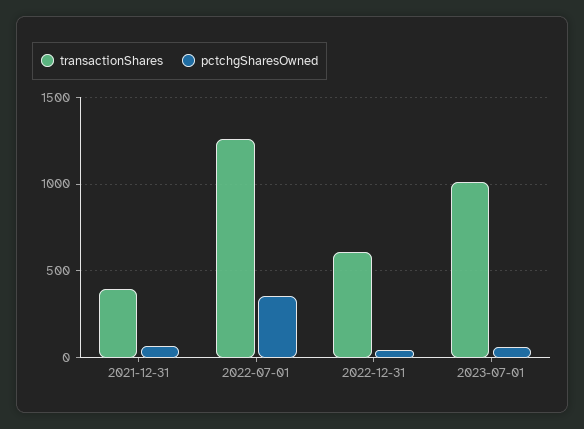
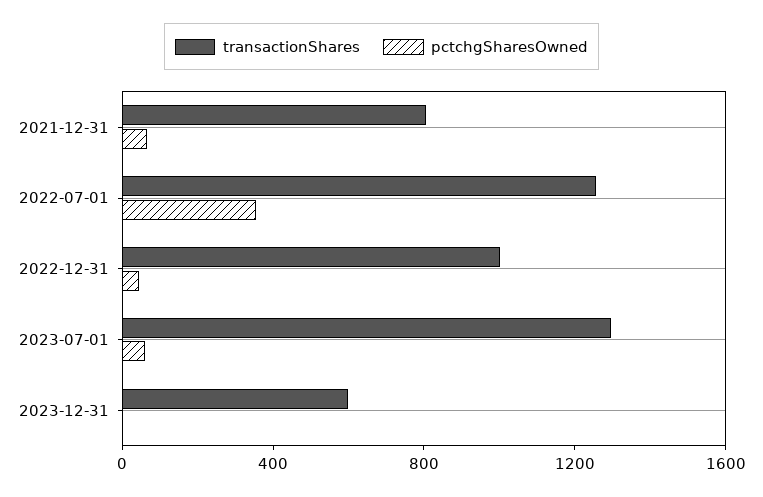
transactionShares, 2021-12-31: 400 -> 800
transactionShares, 2022-12-31: 600 -> 1000
transactionShares, 2023-07-01: 1000 -> 1300
transactionShares, 2023-12-31: none -> 600
pctchgSharesOwned, 2023-12-31: none -> 0

